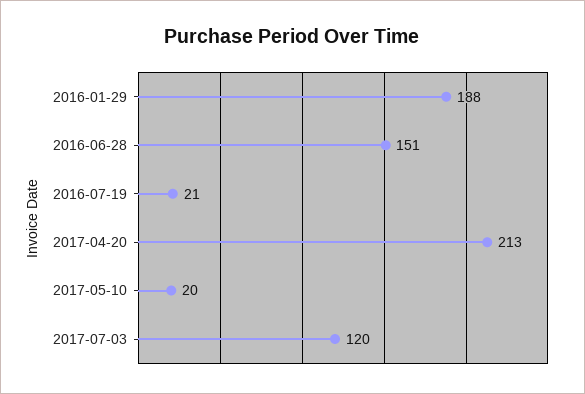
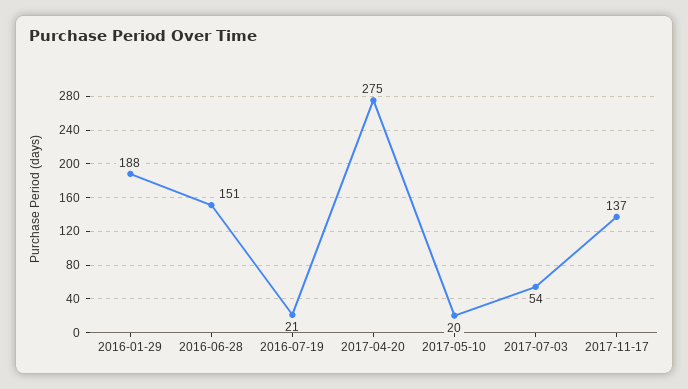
2017-04-20: 213 -> 275
2017-07-03: 120 -> 54
2017-11-17: none -> 137

